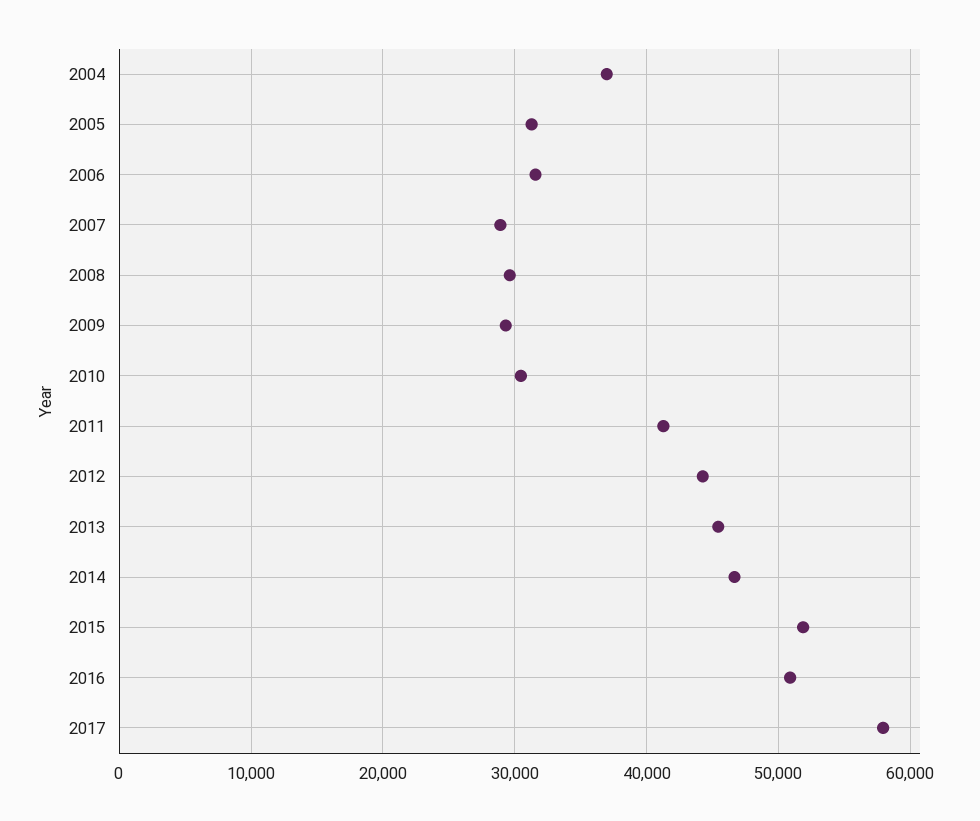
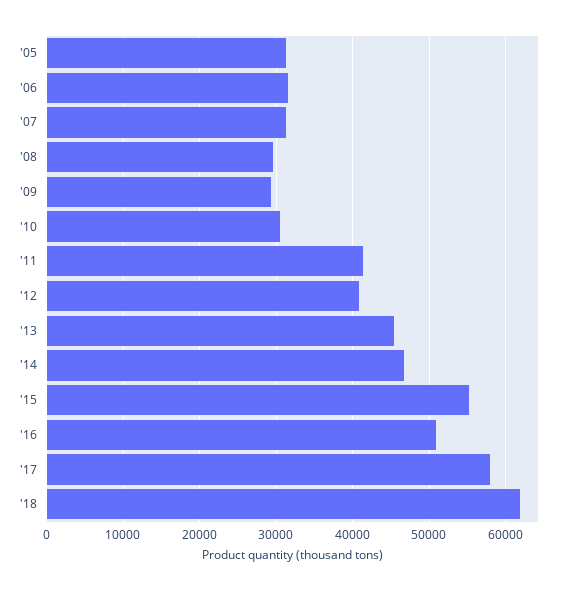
2004: 37000 -> none
2007: 29000 -> 31000
2012: 44000 -> 41000
2015: 52000 -> 55000
'18: none -> 62000

